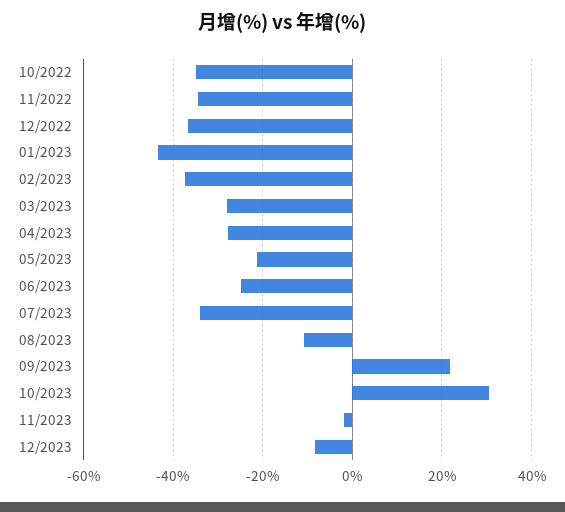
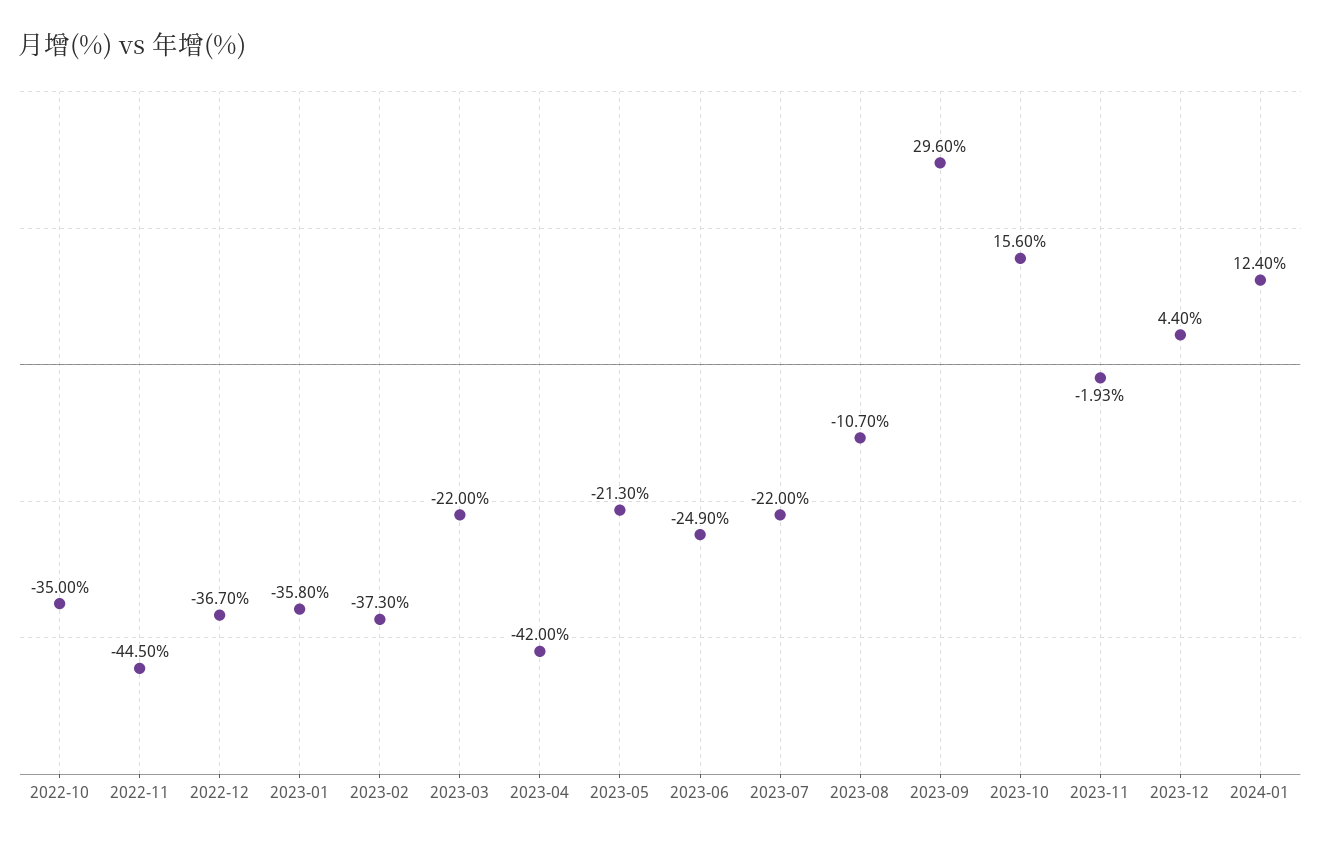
11/2022: -34 -> -44.5
01/2023: -44 -> -35.8
03/2023: -28 -> -22
04/2023: -28 -> -42
07/2023: -34 -> -22
09/2023: 22 -> 29.6
10/2023: 30 -> 15.6
12/2023: -8 -> 4.4
2024-01: none -> 12.4

